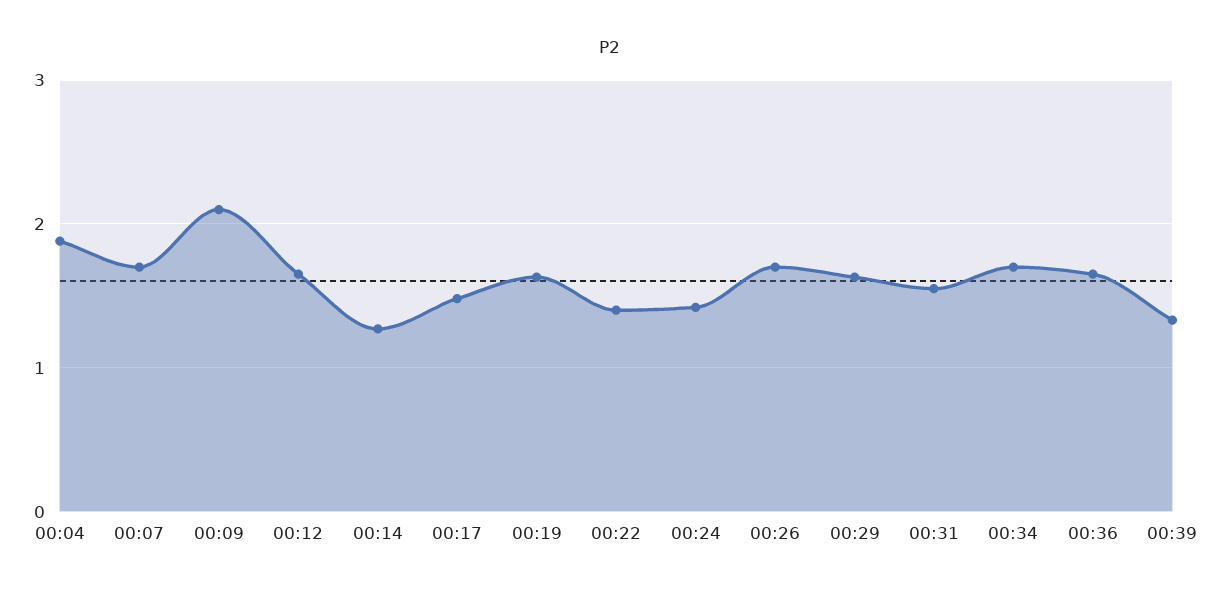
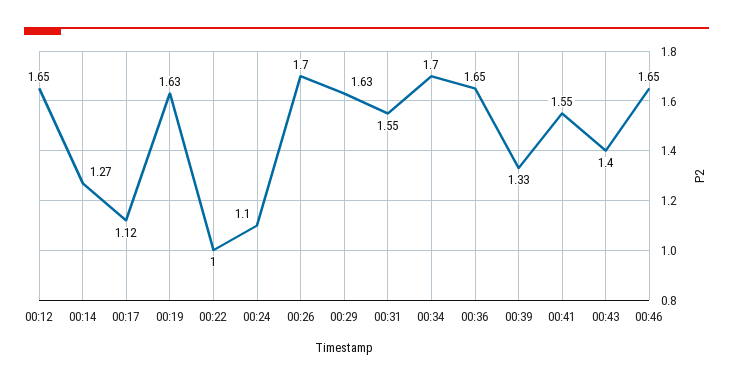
00:04: 1.9 -> none
00:07: 1.7 -> none
00:09: 2.1 -> none
00:17: 1.5 -> 1.12
00:22: 1.4 -> 1
00:24: 1.4 -> 1.1
00:41: none -> 1.55
00:43: none -> 1.4
00:46: none -> 1.65

